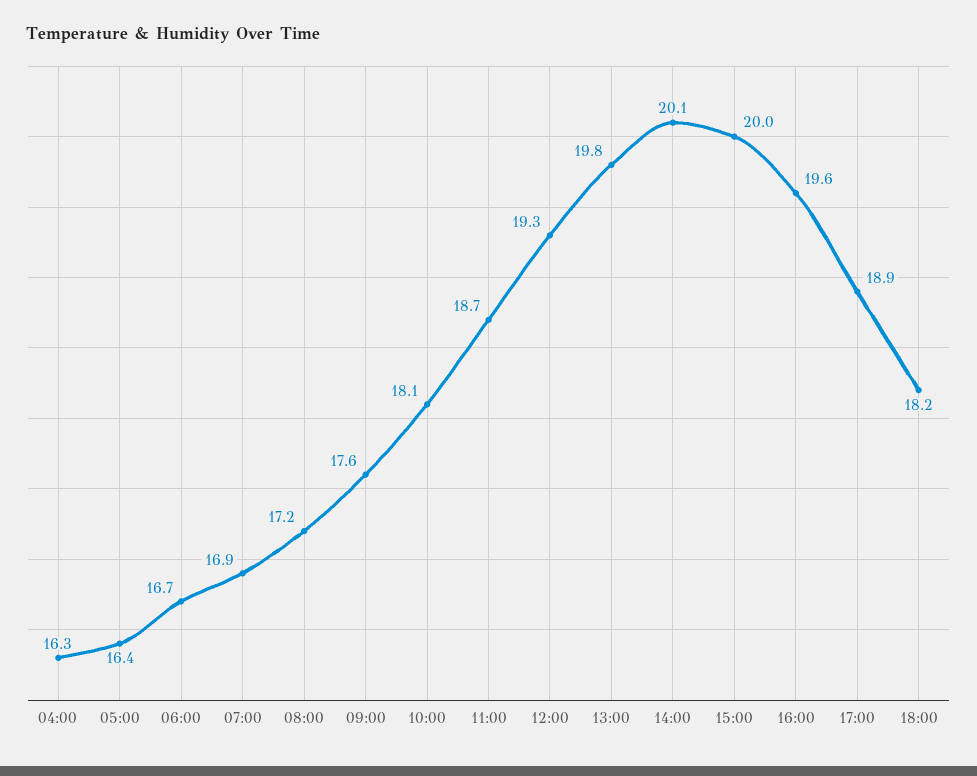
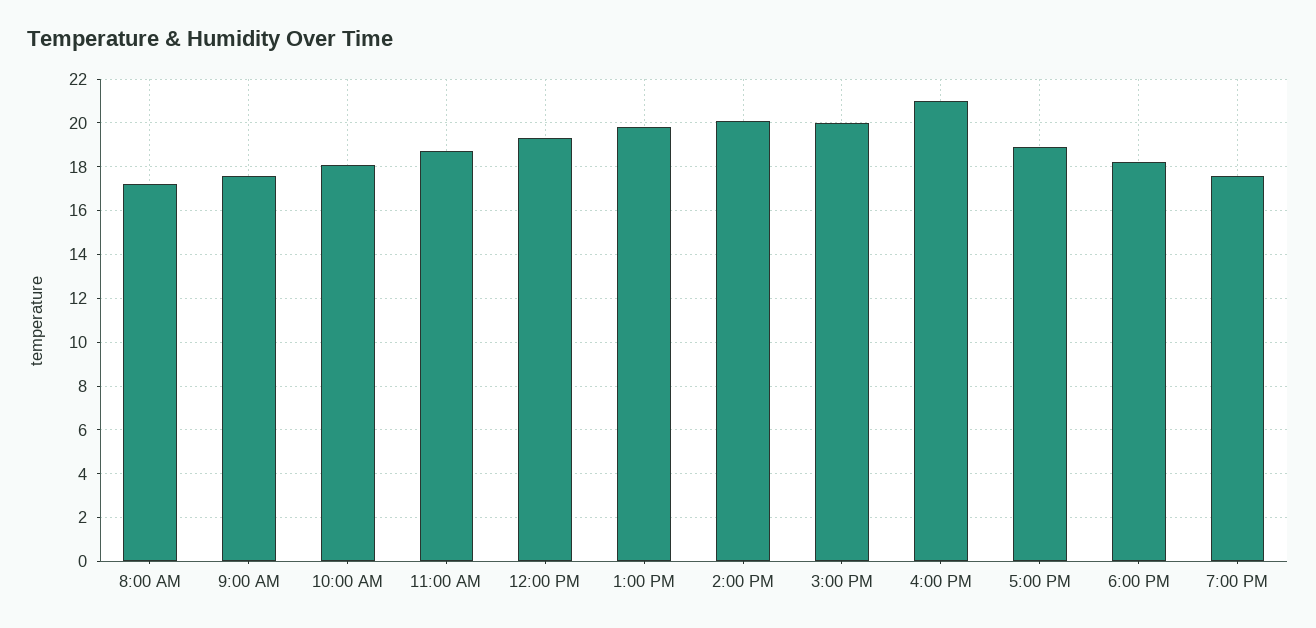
04:00: 16.3 -> none
05:00: 16.4 -> none
06:00: 16.7 -> none
07:00: 16.9 -> none
16:00: 19.6 -> 21
7:00 PM: none -> 17.5

